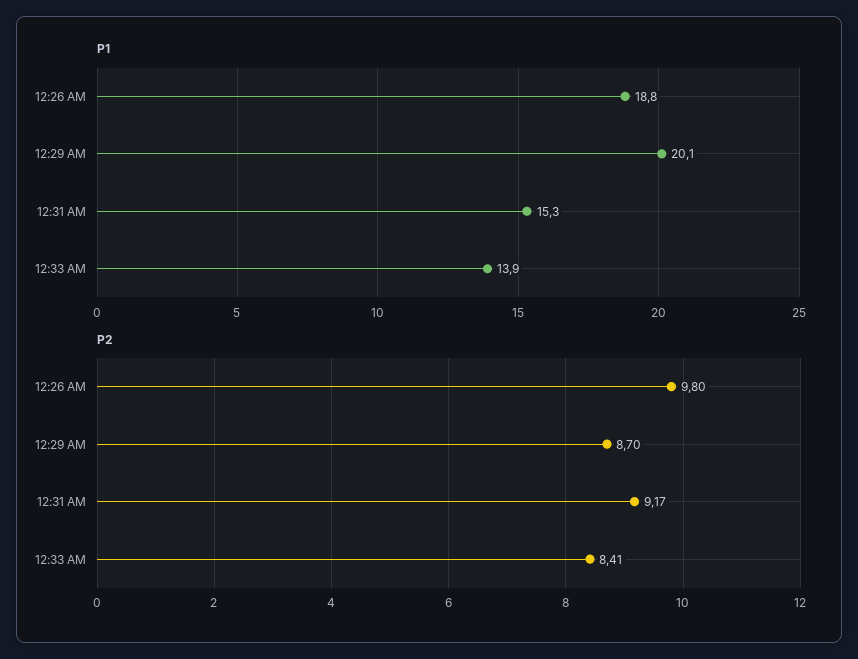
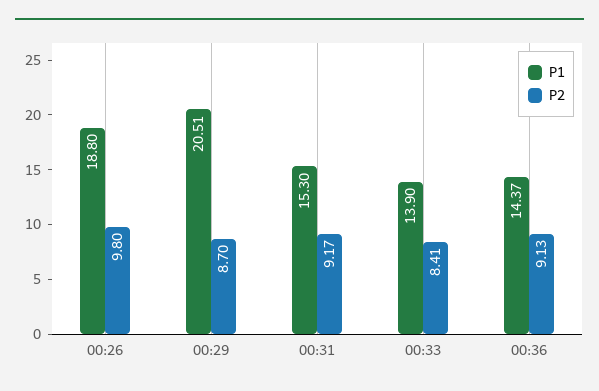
P1, 12:29 AM: 20.1 -> 20.51
P1, 00:36: none -> 14.37
P2, 00:36: none -> 9.13

